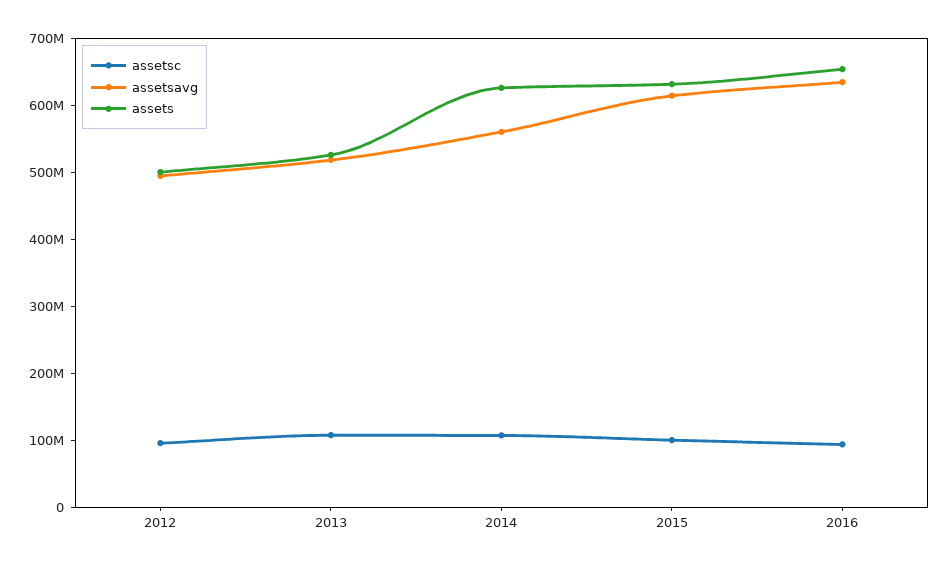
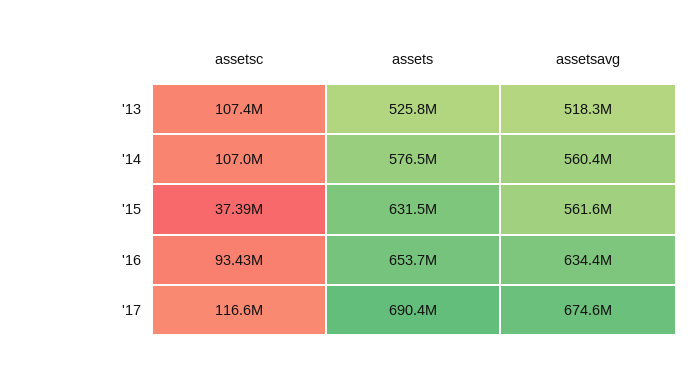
assetsc, 2012: 100000000 -> none
assetsavg, 2012: 500000000 -> none
assets, 2012: 500000000 -> none
assets, 2014: 620000000 -> 576500000
assetsc, 2015: 100000000 -> 37390000
assetsavg, 2015: 620000000 -> 561600000
assetsc, '17: none -> 116600000
assets, '17: none -> 690400000
assetsavg, '17: none -> 674600000

